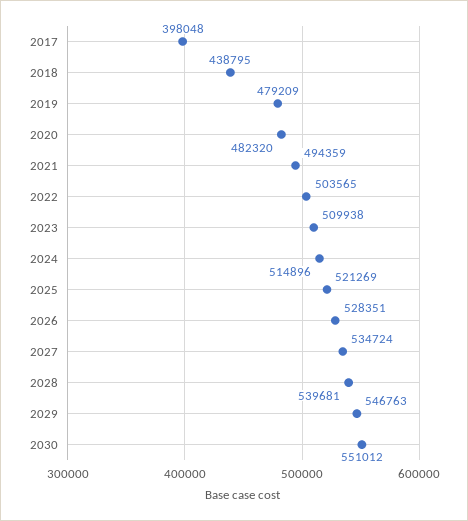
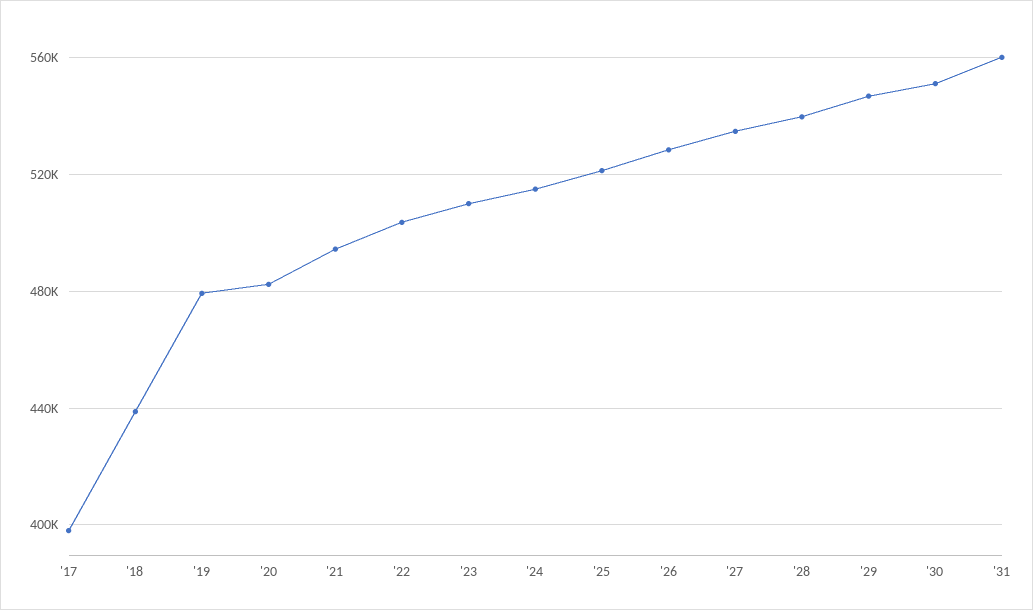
'31: none -> 560000

